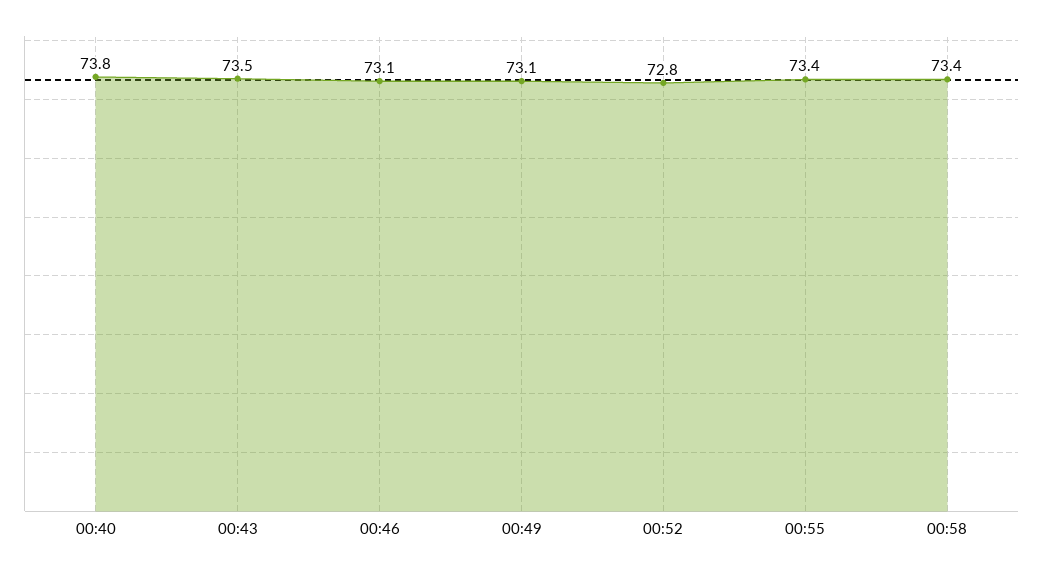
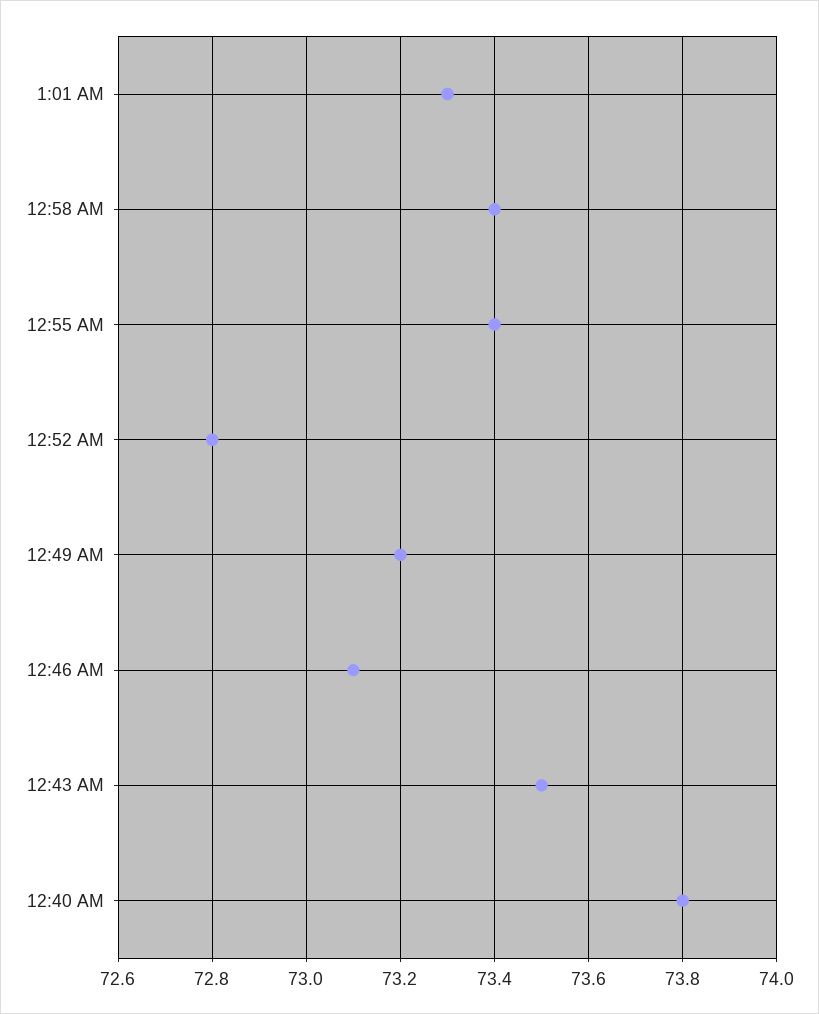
00:49: 73.1 -> 73.2
1:01 AM: none -> 73.3

